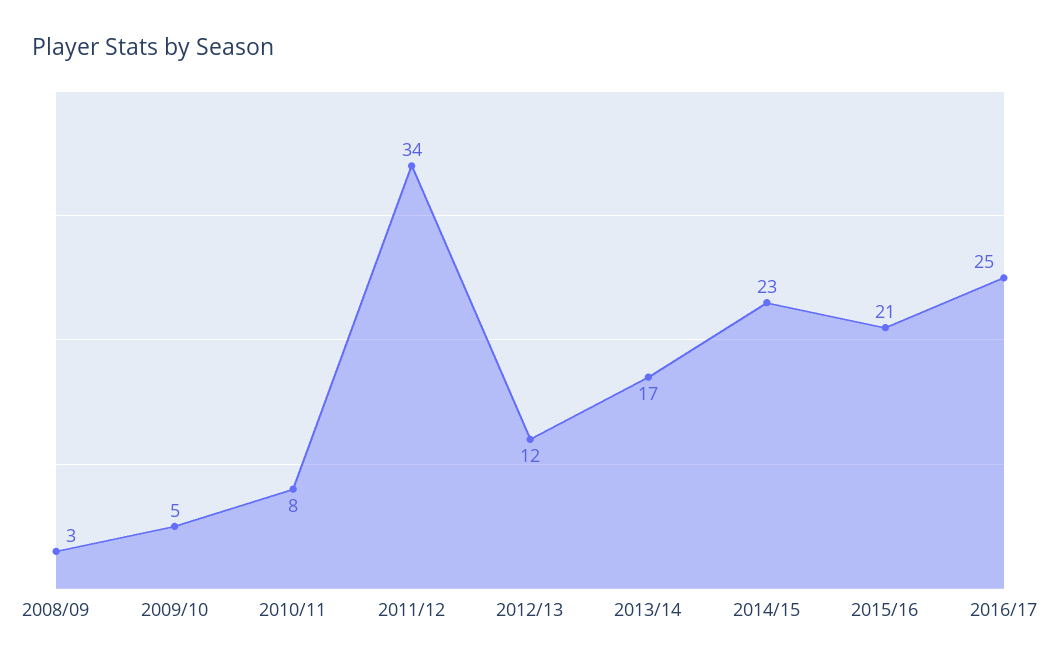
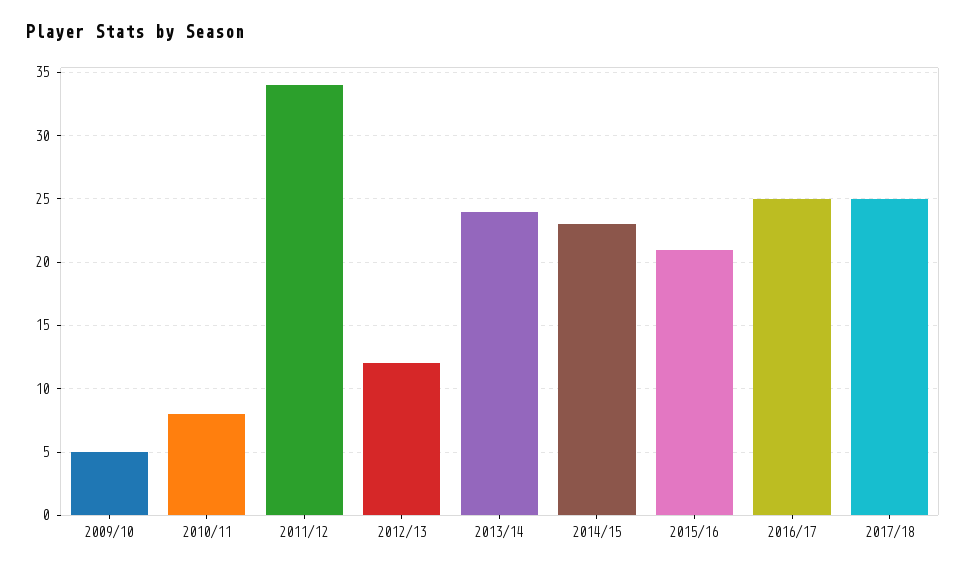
2008/09: 3 -> none
2013/14: 17 -> 24
2017/18: none -> 25

